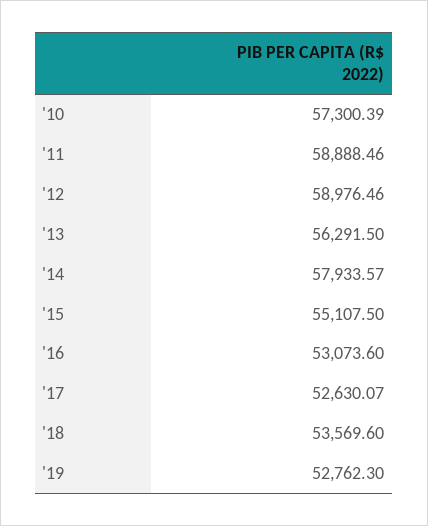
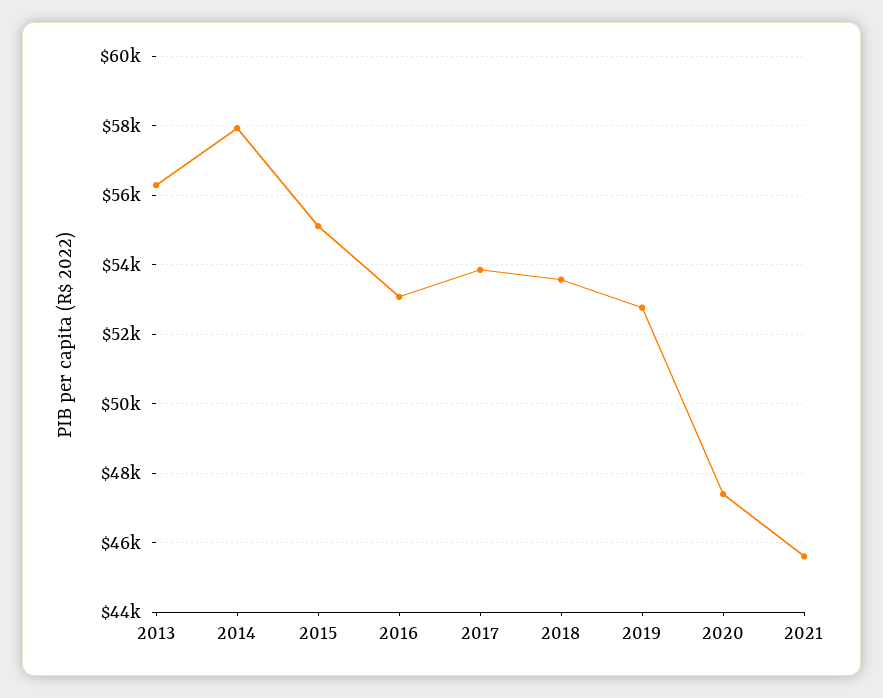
'10: 57300.39 -> none
'11: 58888.46 -> none
'12: 58976.46 -> none
'17: 52630.07 -> 53800
2020: none -> 47400
2021: none -> 45600

